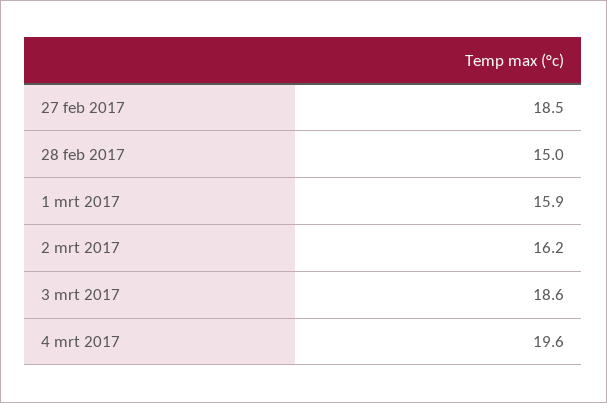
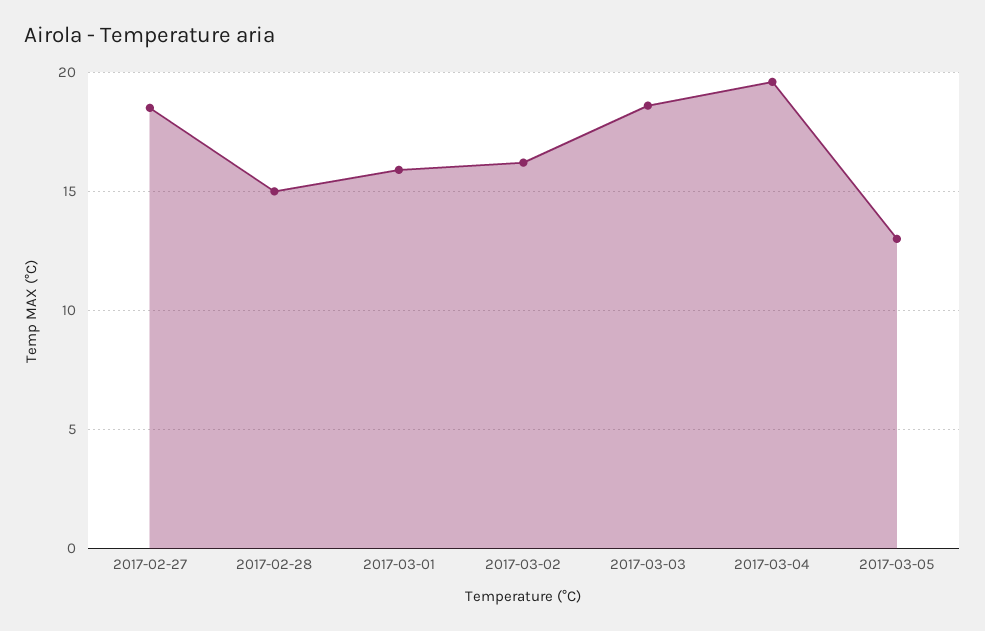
2017-03-05: none -> 13

